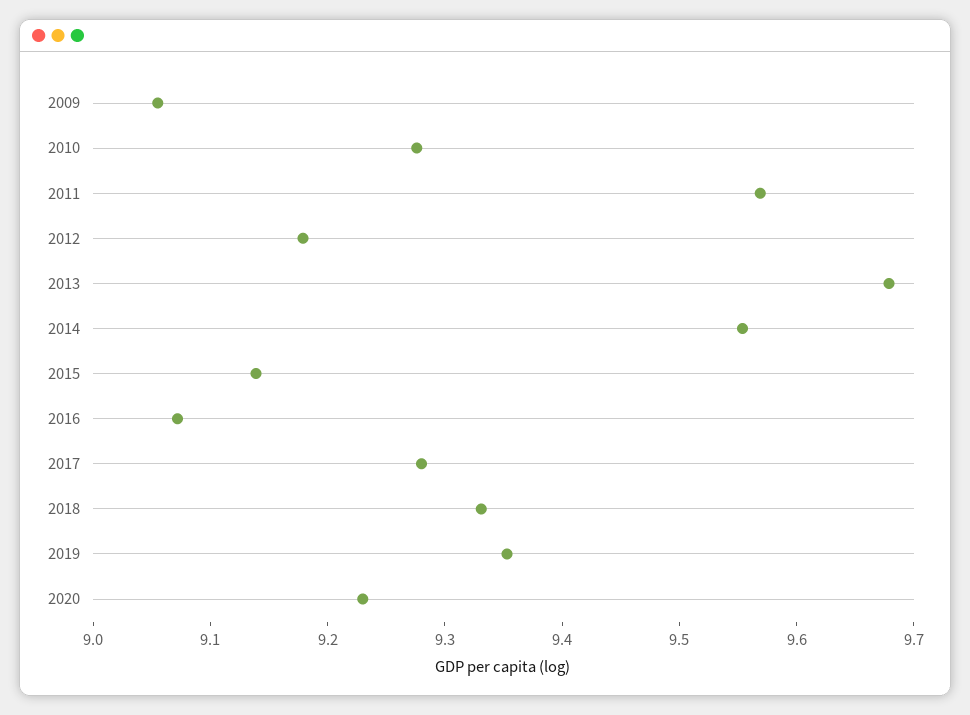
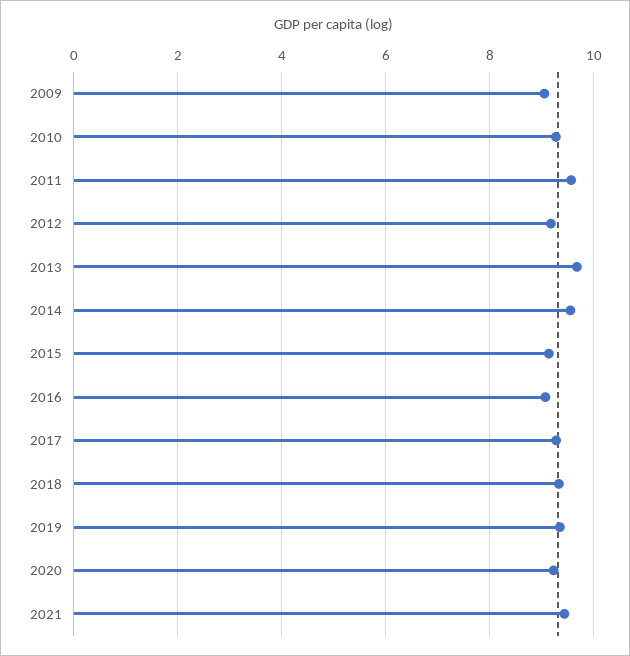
2021: none -> 9.4

